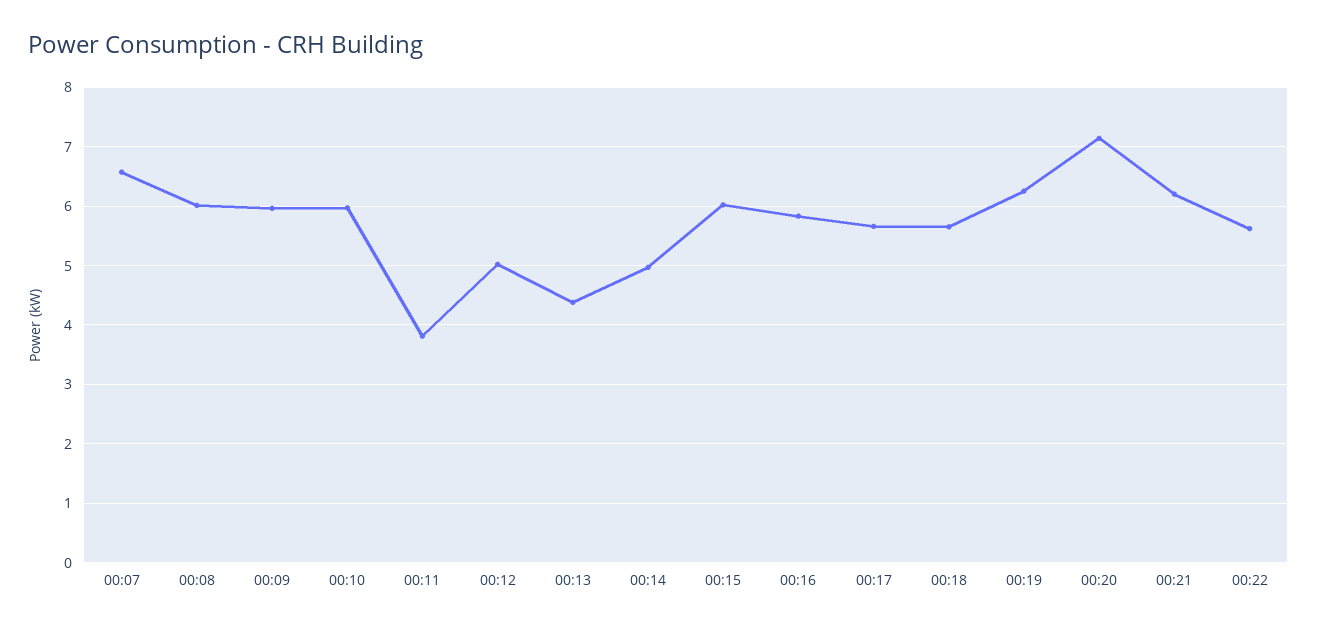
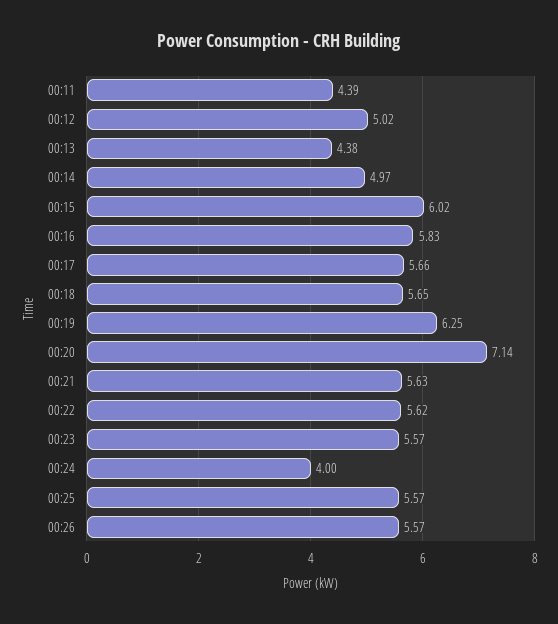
00:07: 6.6 -> none
00:08: 6 -> none
00:09: 6 -> none
00:10: 6 -> none
00:11: 3.8 -> 4.39
00:21: 6.2 -> 5.63
00:23: none -> 5.57
00:24: none -> 4
00:25: none -> 5.57
00:26: none -> 5.57

